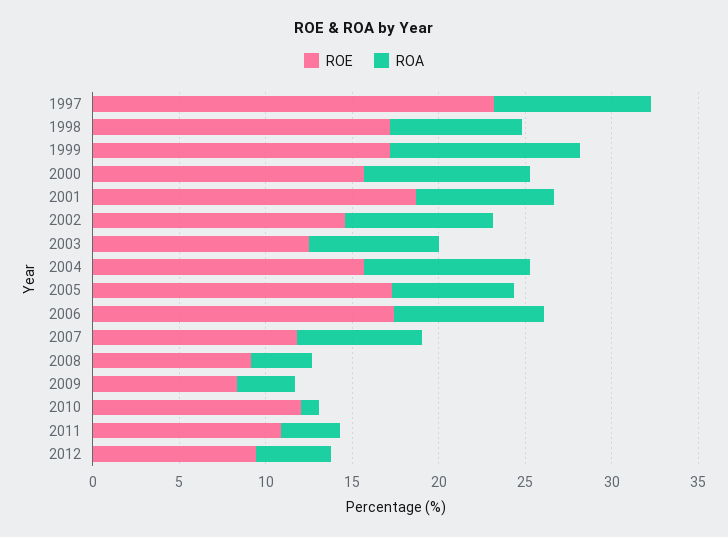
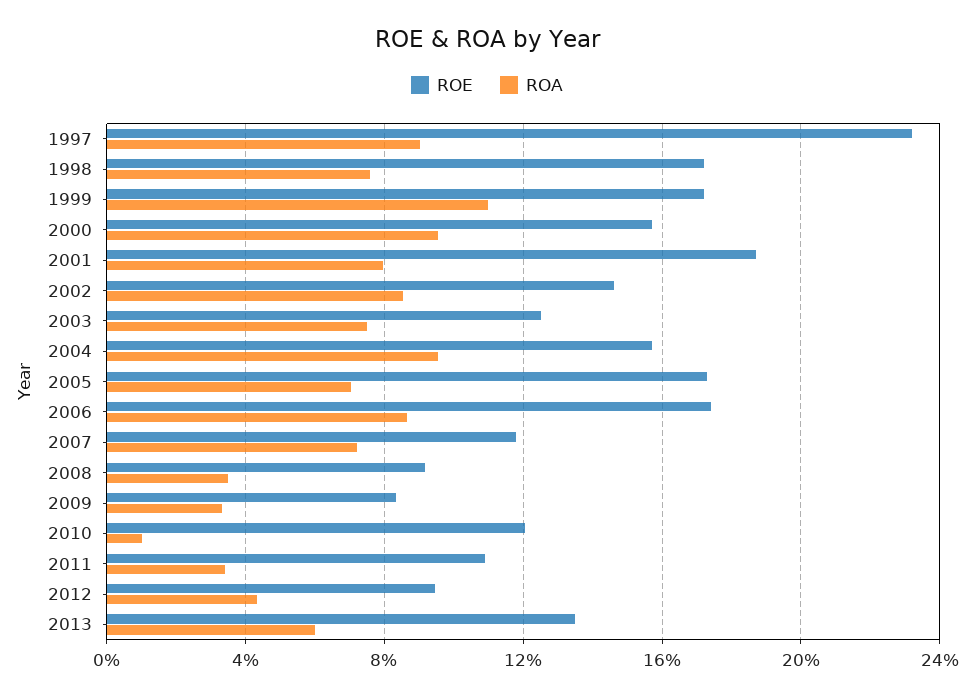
ROE, 2013: none -> 13.5
ROA, 2013: none -> 6

